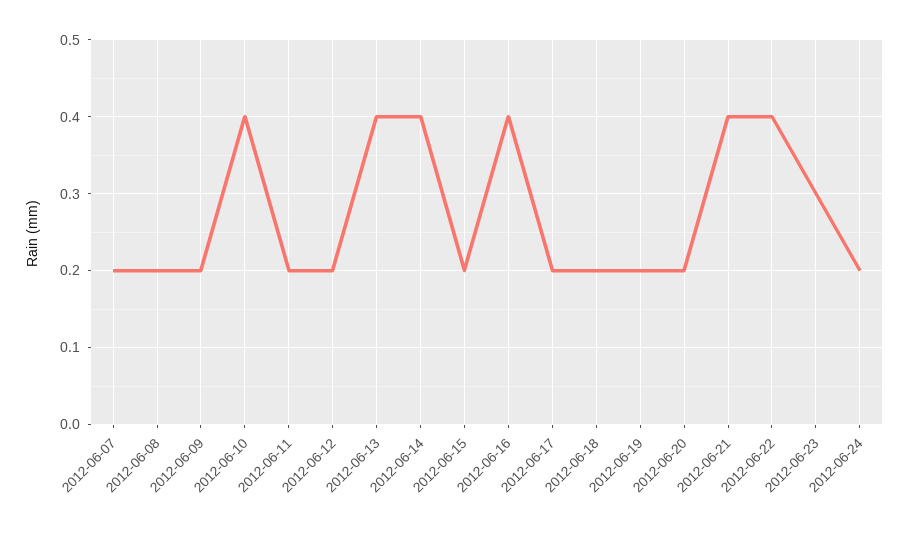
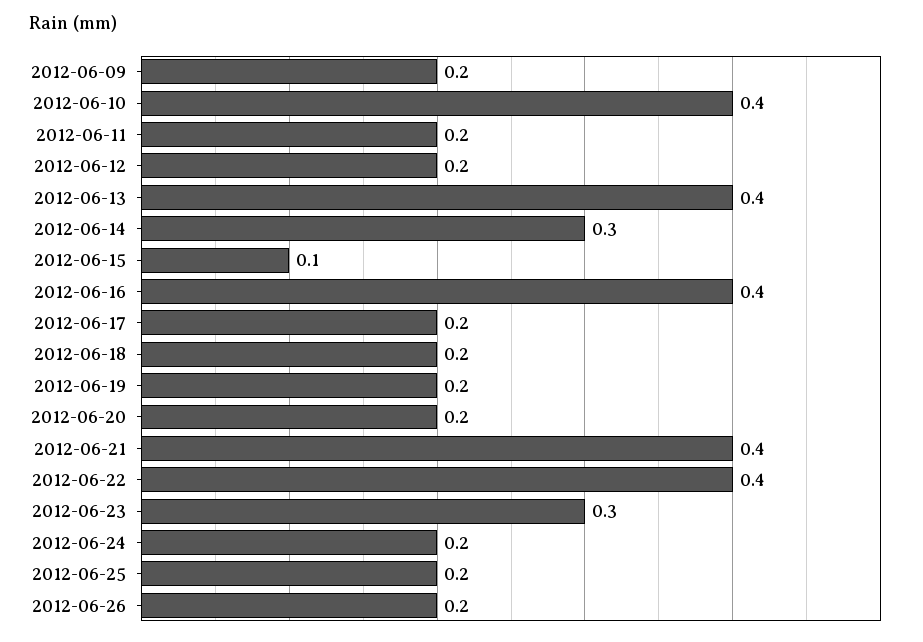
2012-06-07: 0.2 -> none
2012-06-08: 0.2 -> none
2012-06-14: 0.4 -> 0.3
2012-06-15: 0.2 -> 0.1
2012-06-25: none -> 0.2
2012-06-26: none -> 0.2

